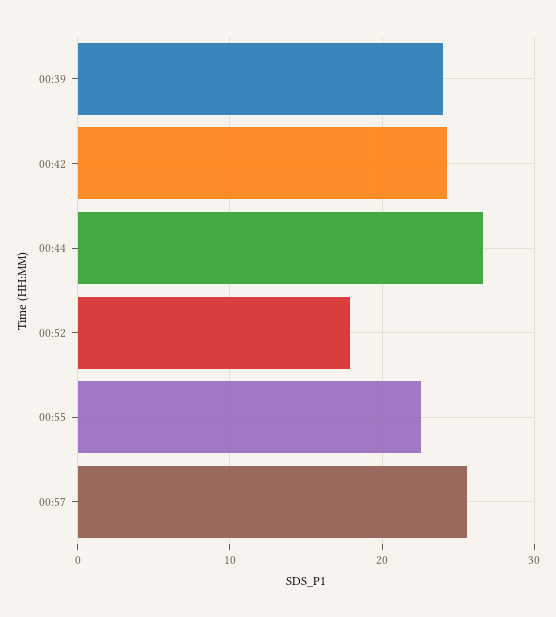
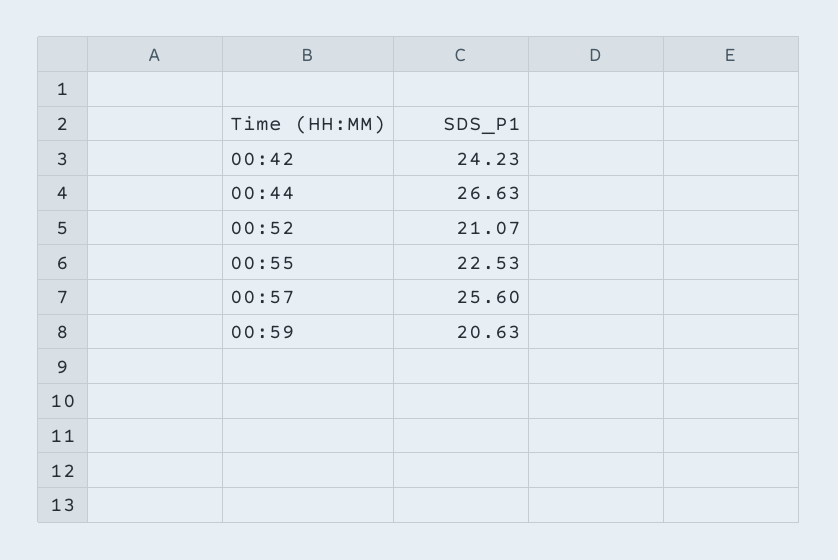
00:39: 24 -> none
00:52: 18 -> 21.07
00:59: none -> 20.63

